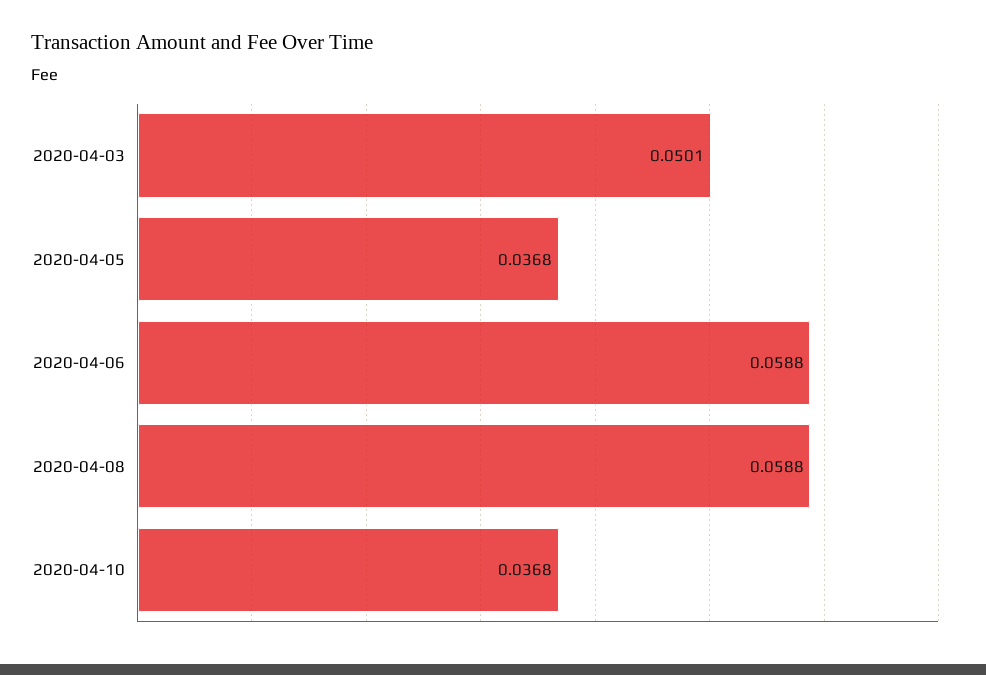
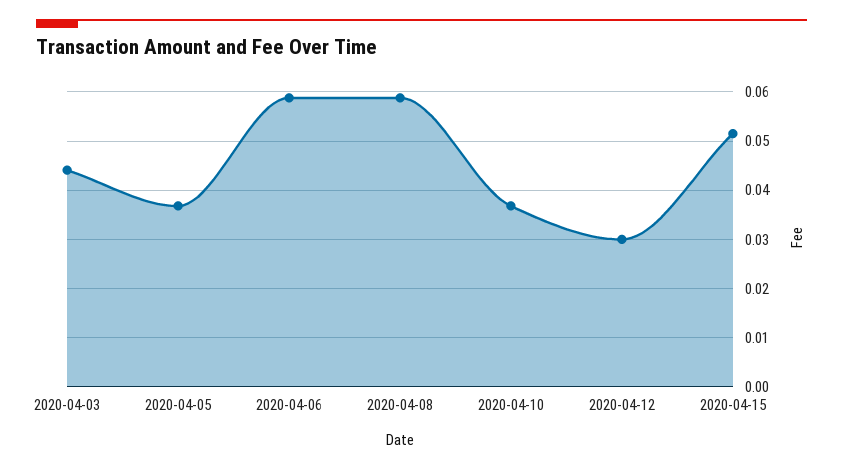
2020-04-03: 0.0501 -> 0.044
2020-04-12: none -> 0.03
2020-04-15: none -> 0.052

